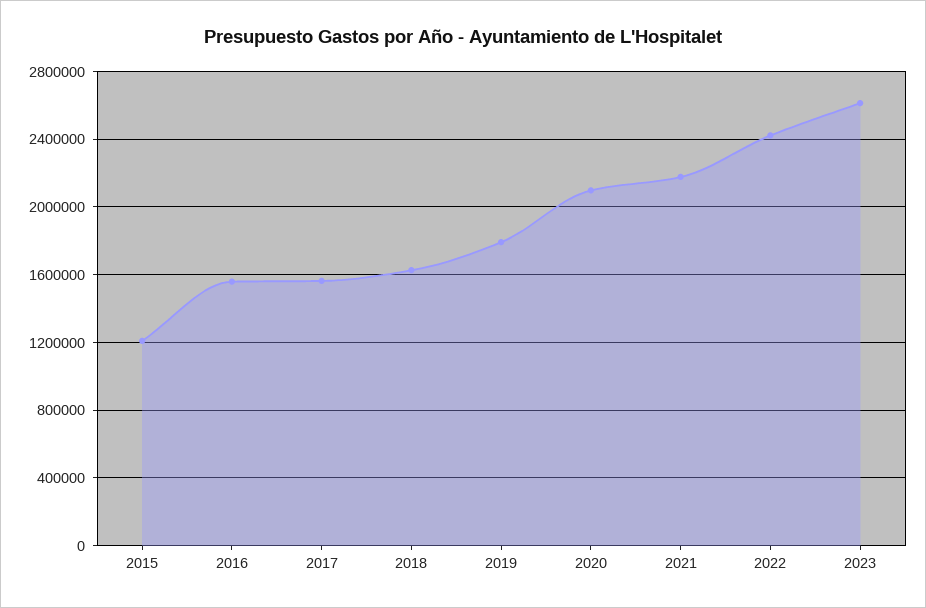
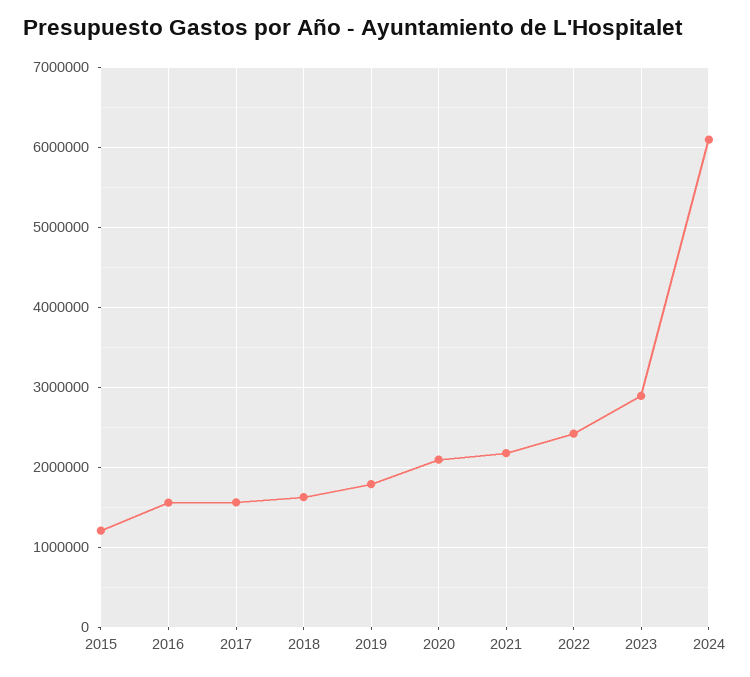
2023: 2600000 -> 2900000
2024: none -> 6100000

